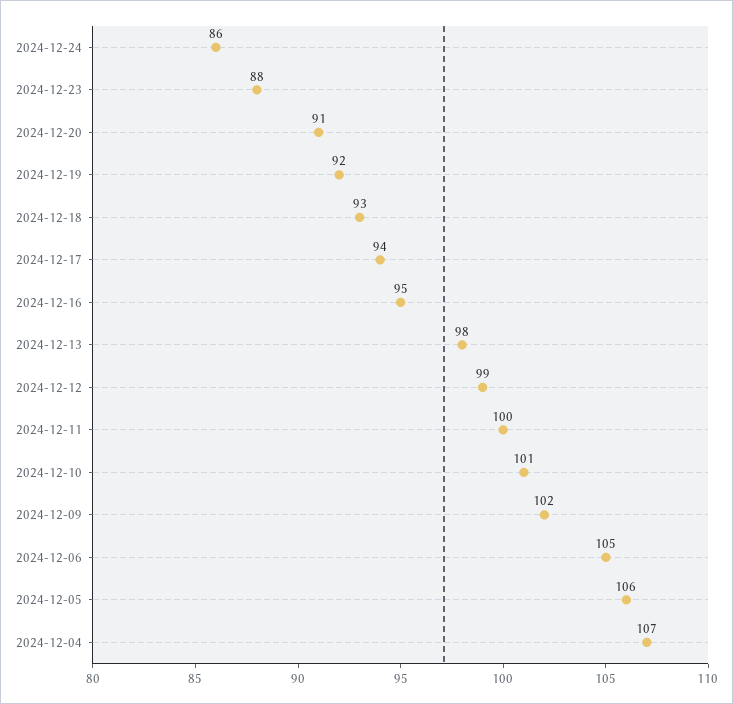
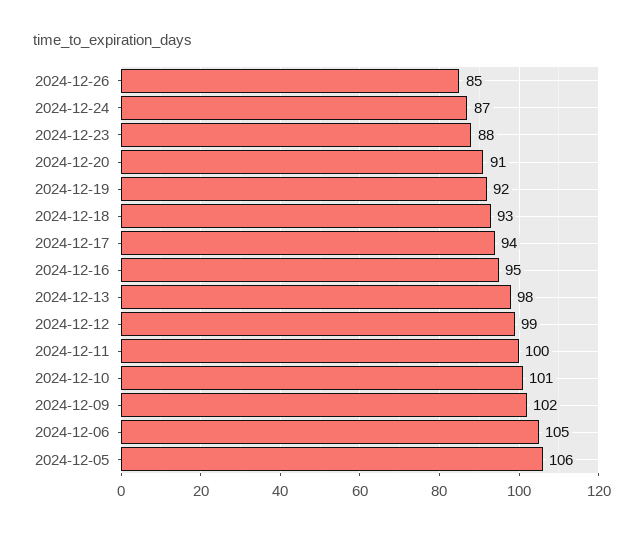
2024-12-24: 86 -> 87
2024-12-04: 107 -> none
2024-12-26: none -> 85

